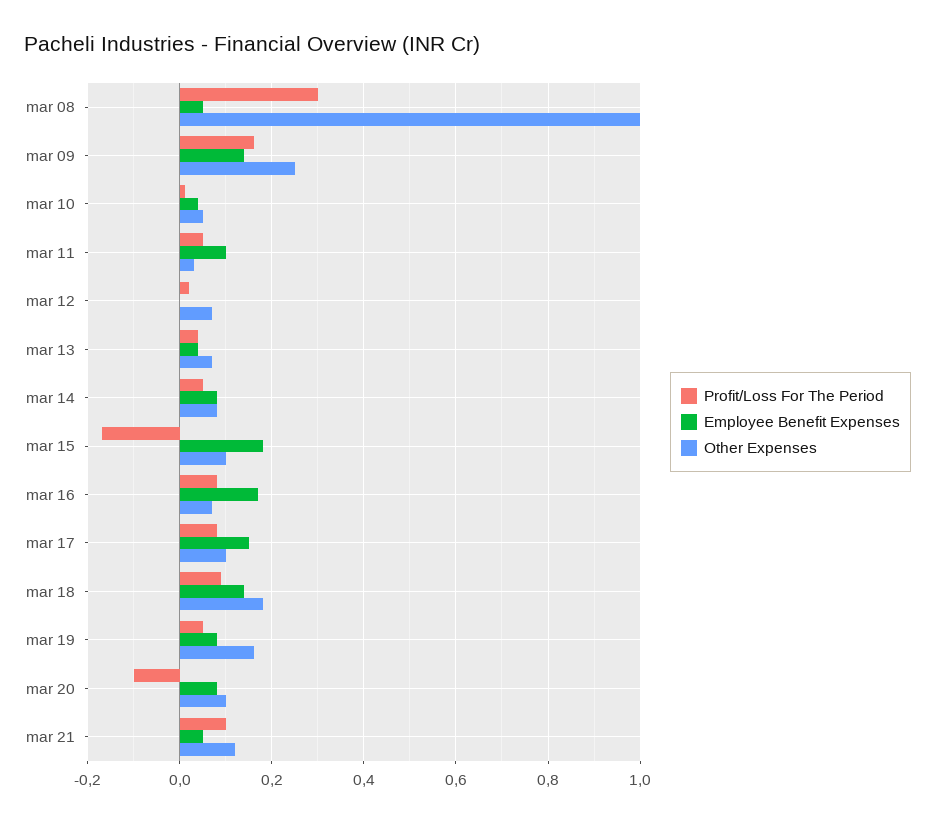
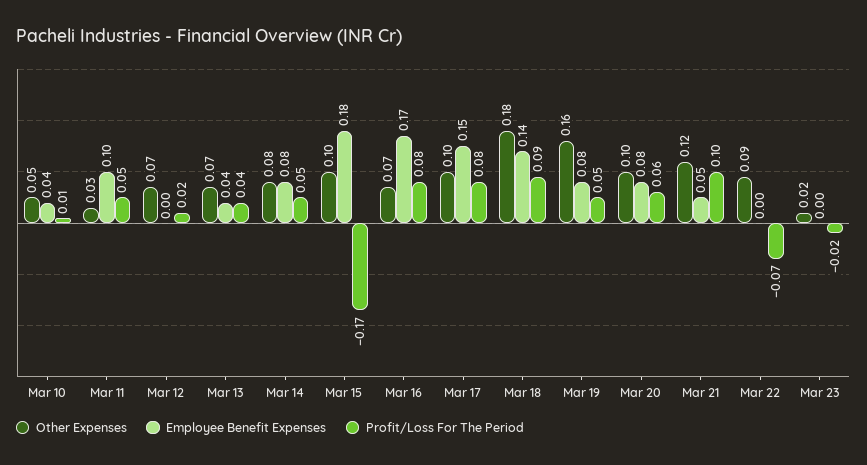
Profit/Loss For The Period, mar 08: 0.3 -> none
Employee Benefit Expenses, mar 08: 0.05 -> none
Other Expenses, mar 08: 1 -> none
Profit/Loss For The Period, mar 09: 0.15 -> none
Employee Benefit Expenses, mar 09: 0.15 -> none
Other Expenses, mar 09: 0.25 -> none
Profit/Loss For The Period, mar 20: -0.1 -> 0.06
Other Expenses, Mar 22: none -> 0.09
Employee Benefit Expenses, Mar 22: none -> 0
Profit/Loss For The Period, Mar 22: none -> -0.07
Other Expenses, Mar 23: none -> 0.02
Employee Benefit Expenses, Mar 23: none -> 0
Profit/Loss For The Period, Mar 23: none -> -0.02

